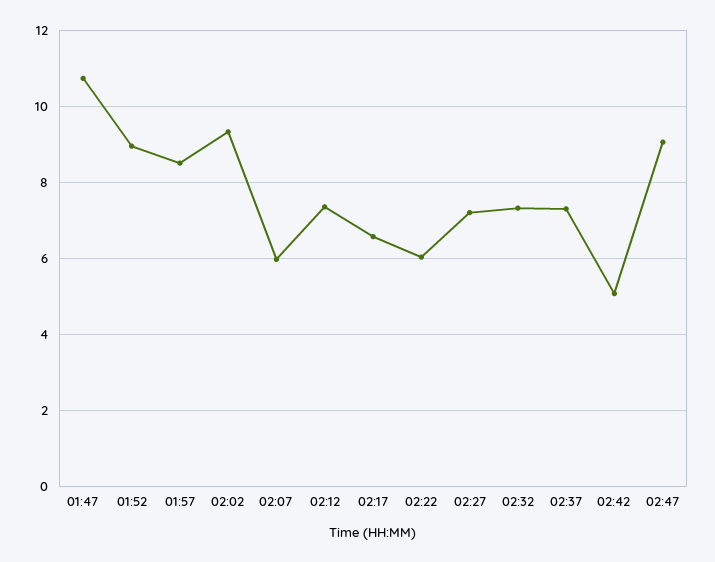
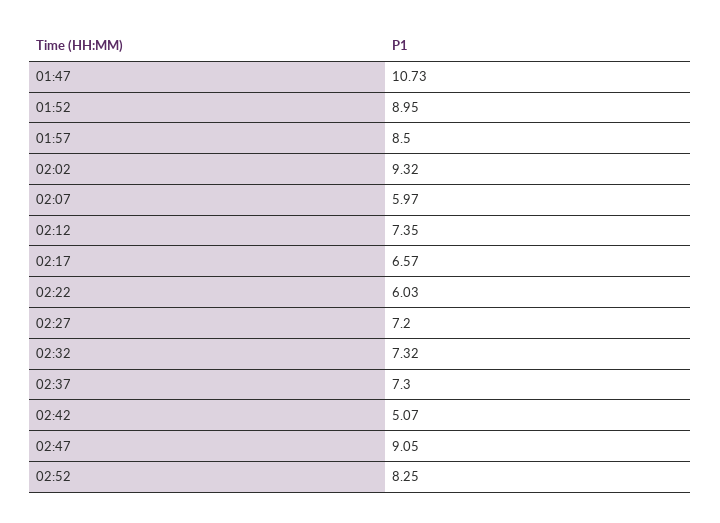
02:52: none -> 8.25

